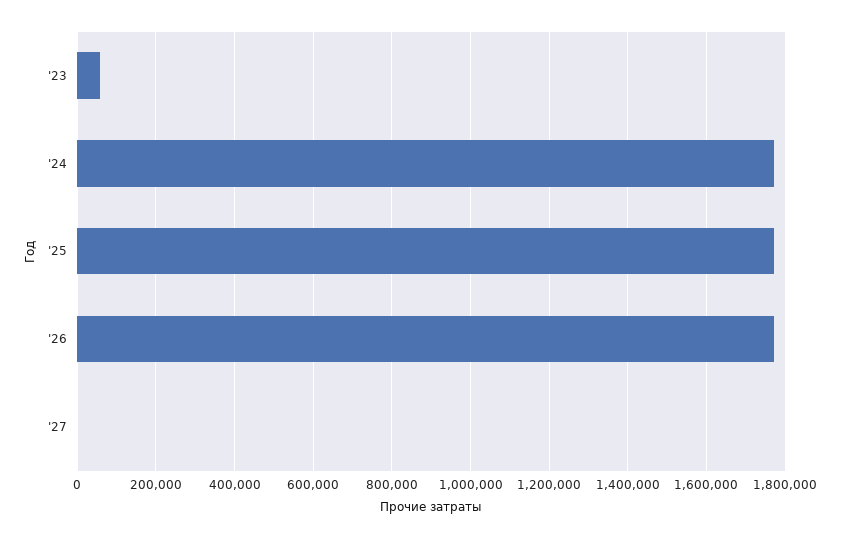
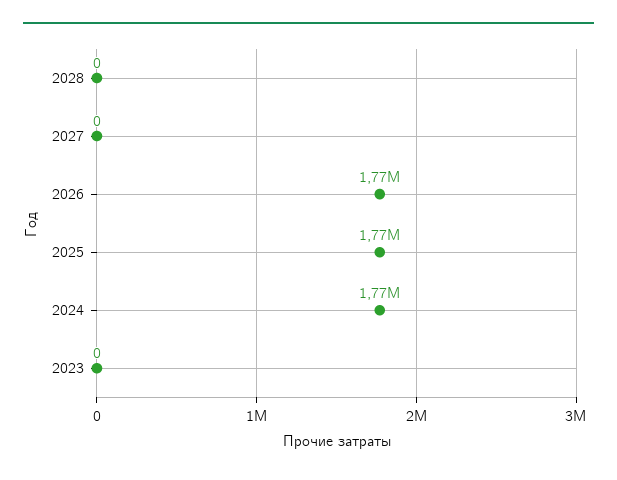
'23: 60000 -> 0
2028: none -> 0

